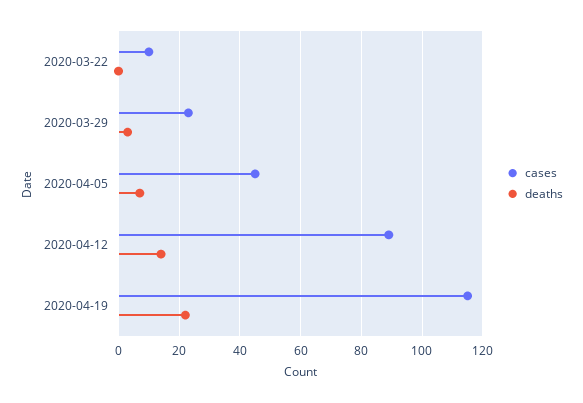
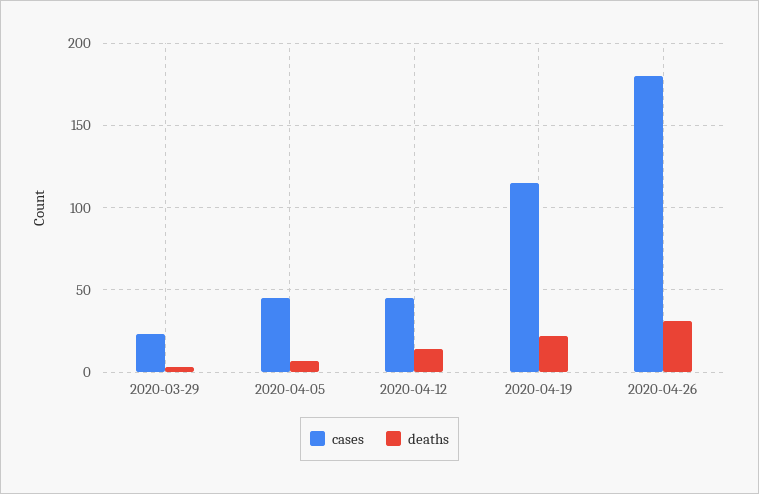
cases, 2020-03-22: 10 -> none
deaths, 2020-03-22: 0 -> none
cases, 2020-04-12: 90 -> 45
cases, 2020-04-26: none -> 180
deaths, 2020-04-26: none -> 30

